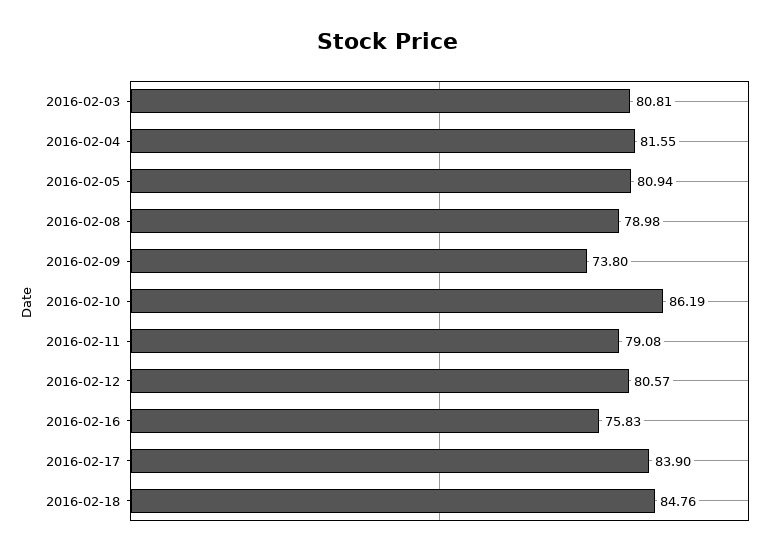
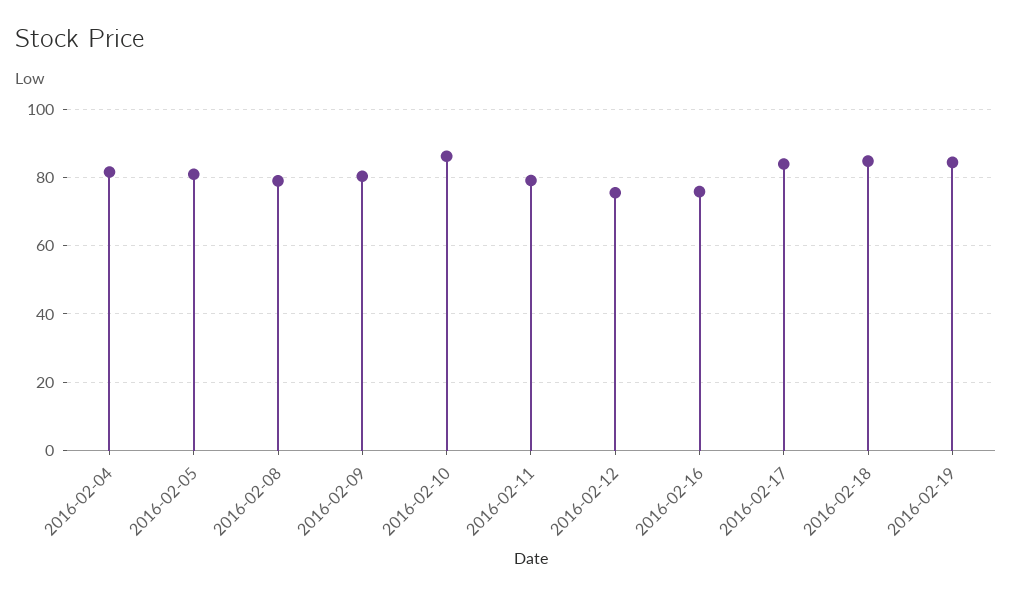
2016-02-03: 80.81 -> none
2016-02-09: 73.8 -> 80
2016-02-12: 80.57 -> 76
2016-02-19: none -> 84

